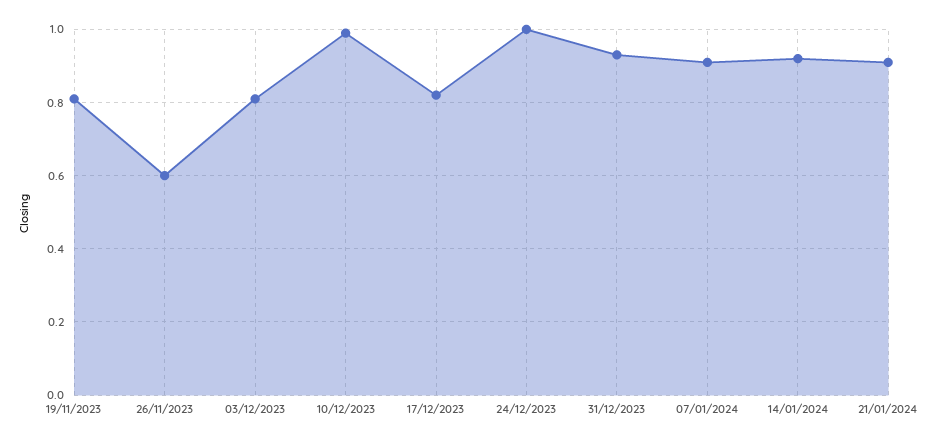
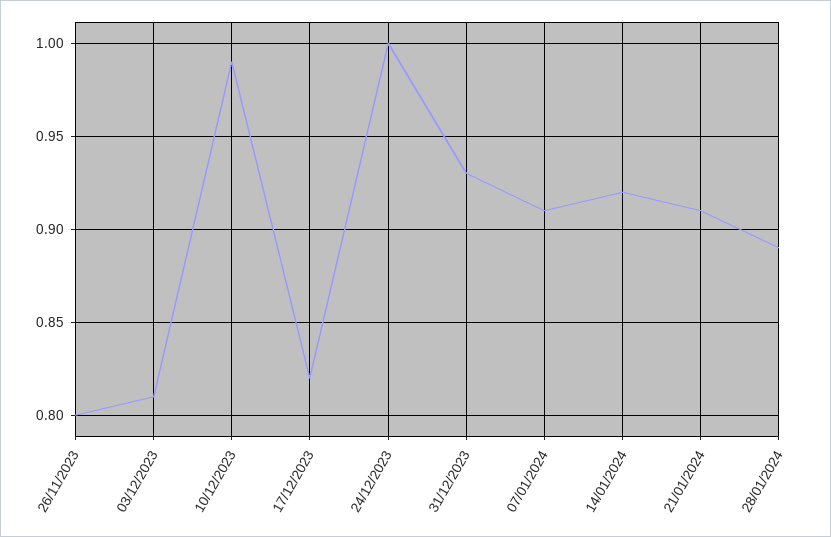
19/11/2023: 0.8 -> none
26/11/2023: 0.6 -> 0.8
28/01/2024: none -> 0.89

